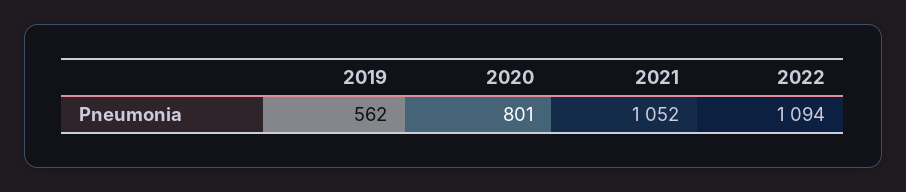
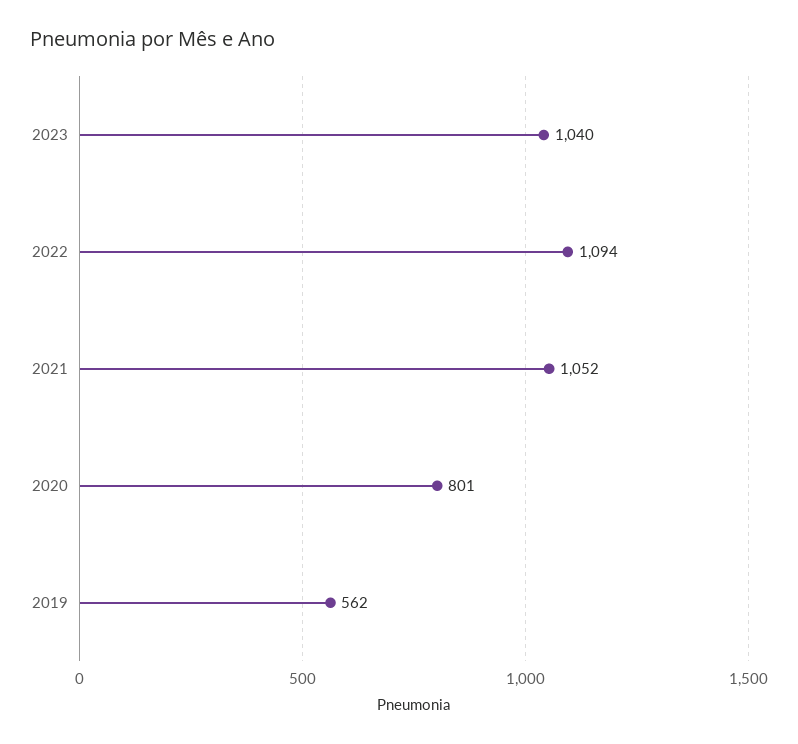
2023: none -> 1040

